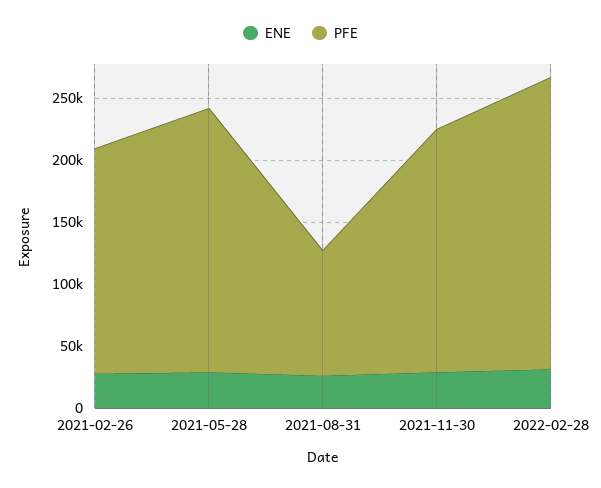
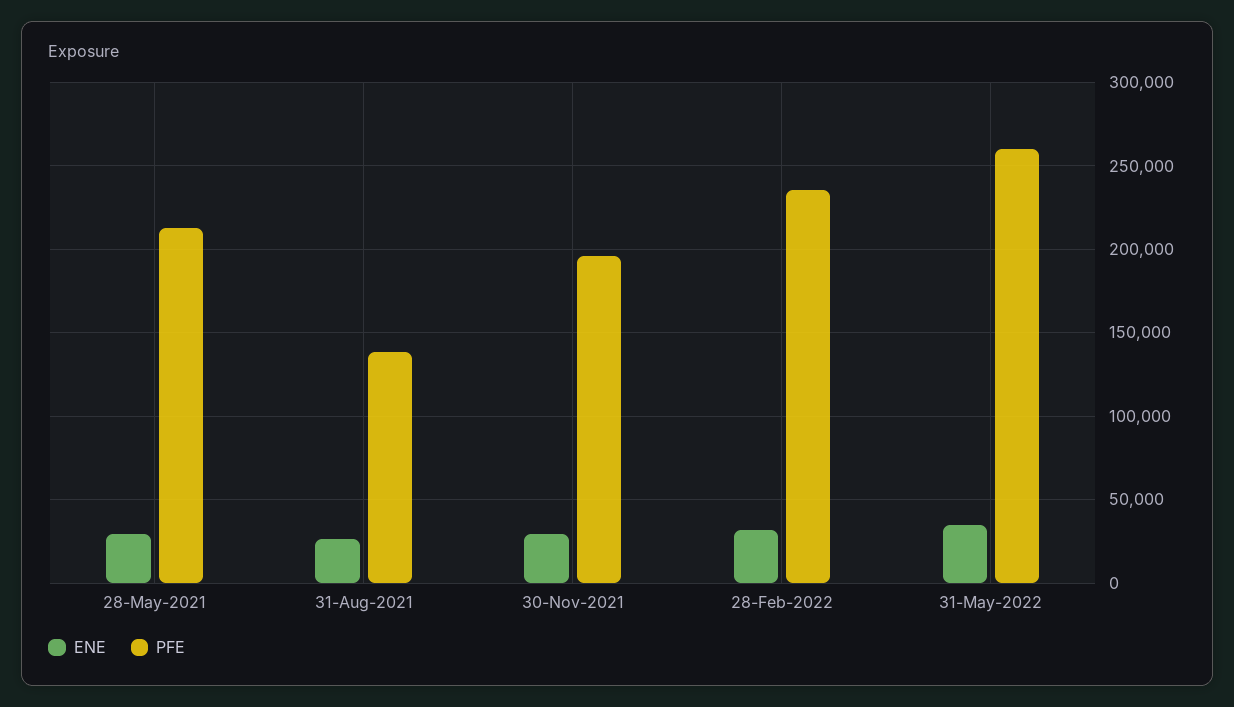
ENE, 2021-02-26: 30000 -> none
PFE, 2021-02-26: 180000 -> none
PFE, 2021-08-31: 100000 -> 140000
ENE, 31-May-2022: none -> 35000
PFE, 31-May-2022: none -> 260000

